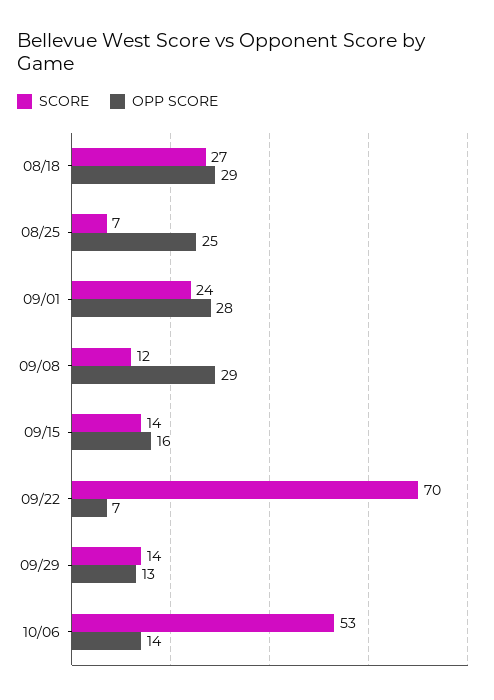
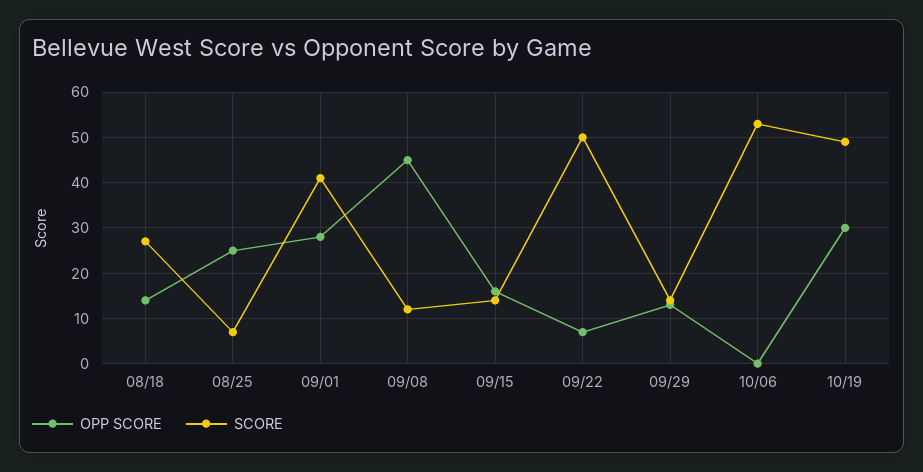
OPP SCORE, 08/18: 29 -> 15
SCORE, 09/01: 24 -> 40
OPP SCORE, 09/08: 29 -> 45
SCORE, 09/22: 70 -> 50
OPP SCORE, 10/06: 14 -> 0
OPP SCORE, 10/19: none -> 30
SCORE, 10/19: none -> 50

